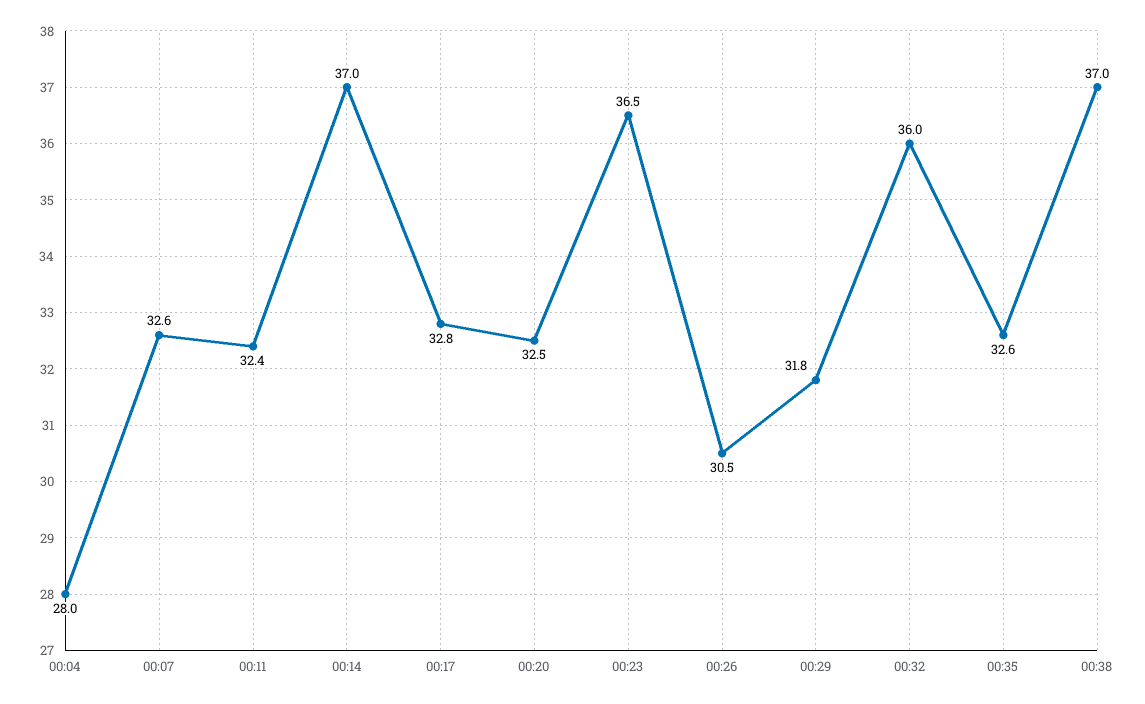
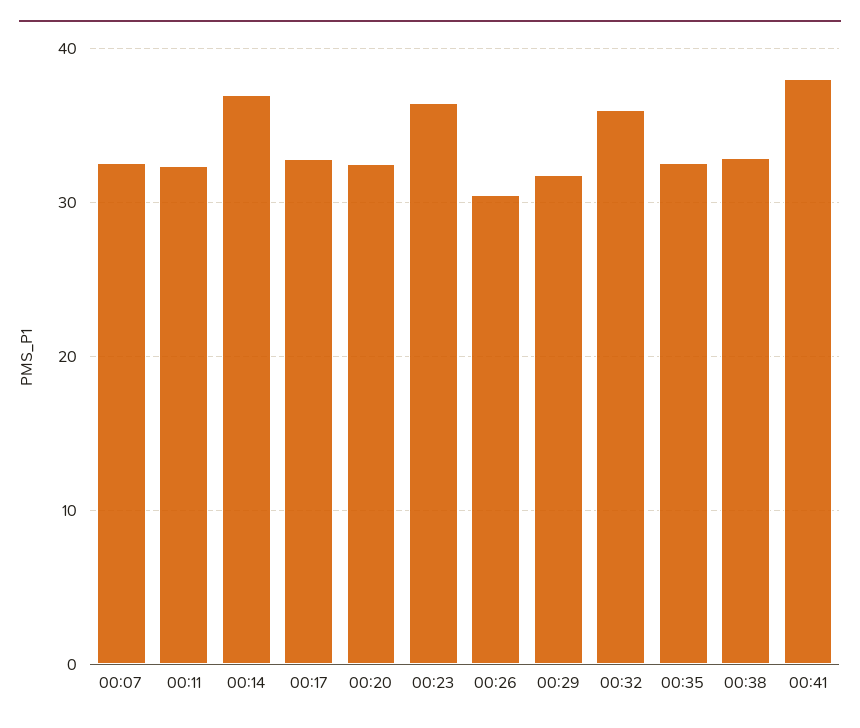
00:04: 28 -> none
00:38: 37 -> 33
00:41: none -> 38

